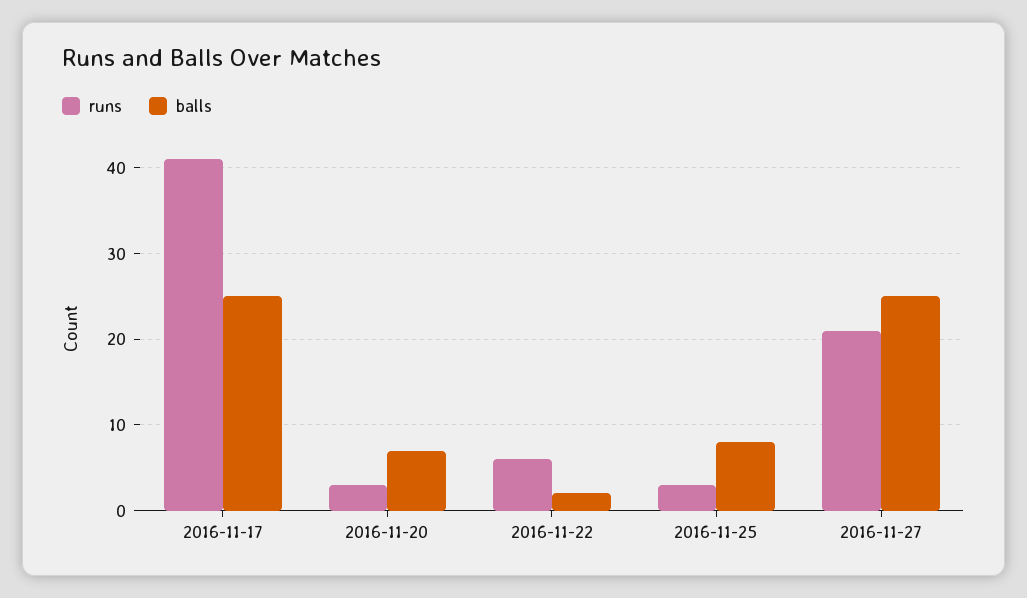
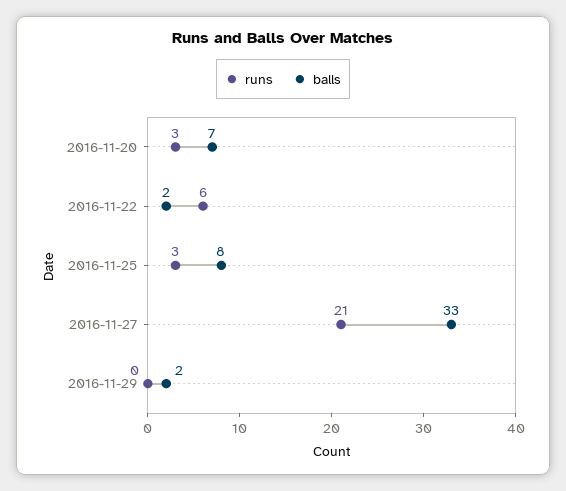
runs, 2016-11-17: 41 -> none
balls, 2016-11-17: 25 -> none
balls, 2016-11-27: 25 -> 33
runs, 2016-11-29: none -> 0
balls, 2016-11-29: none -> 2

